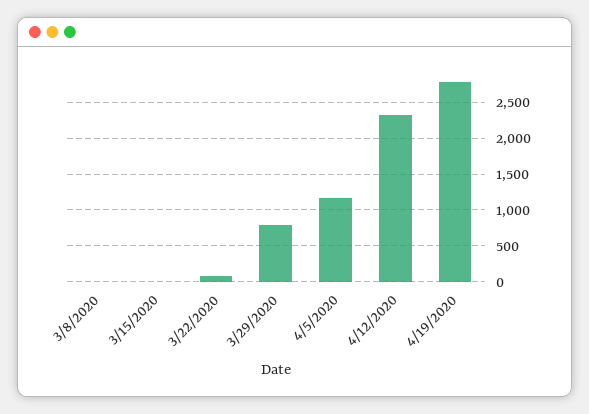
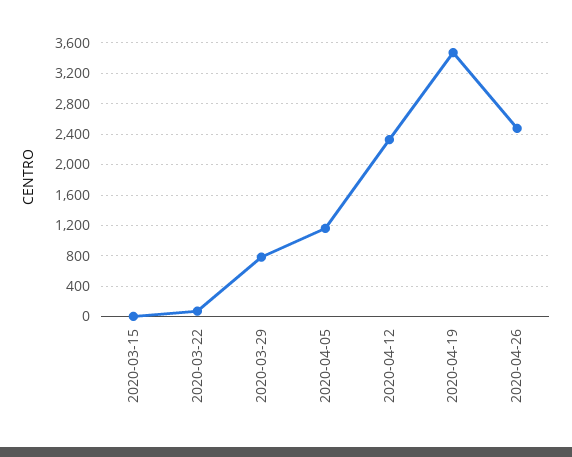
3/8/2020: 0 -> none
4/19/2020: 2800 -> 3500
2020-04-26: none -> 2500

